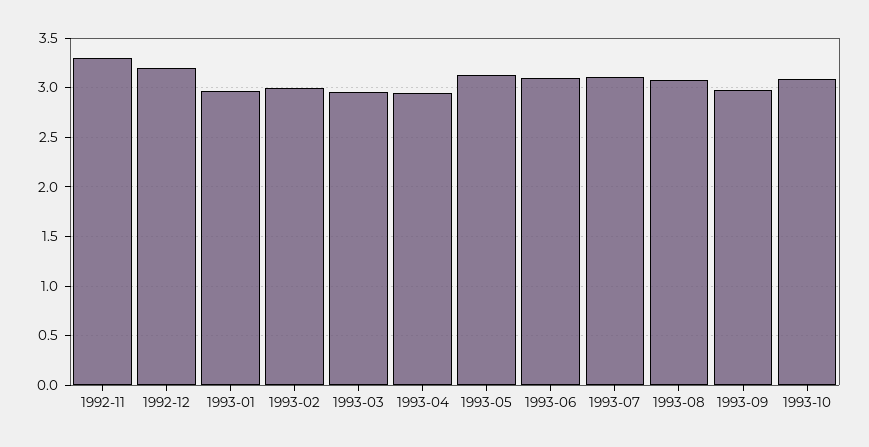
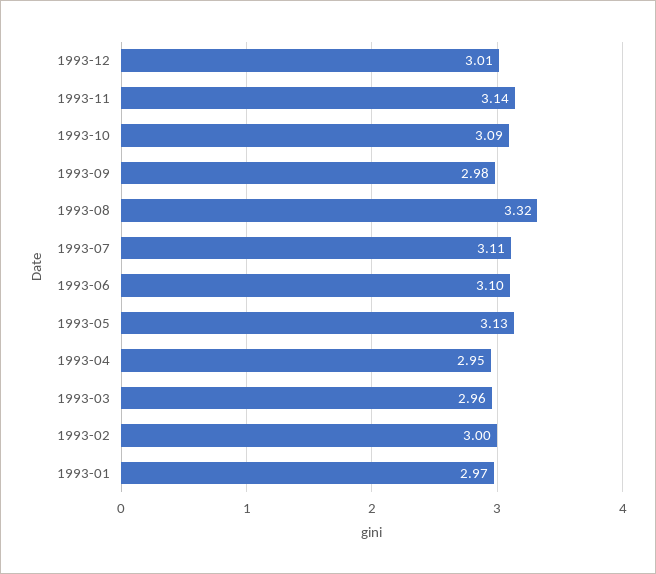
1992-11: 3.3 -> none
1992-12: 3.2 -> none
1993-08: 3.1 -> 3.32
1993-12: none -> 3.01
1993-11: none -> 3.14

